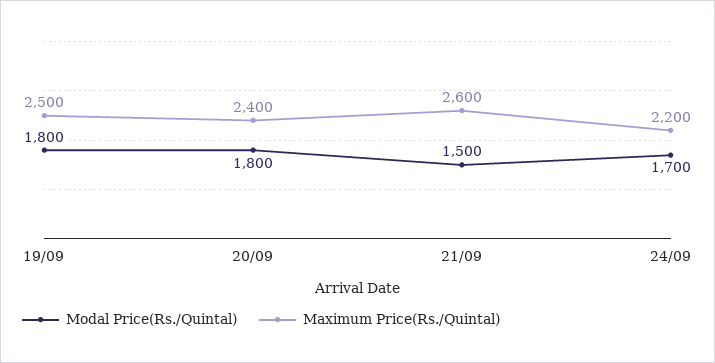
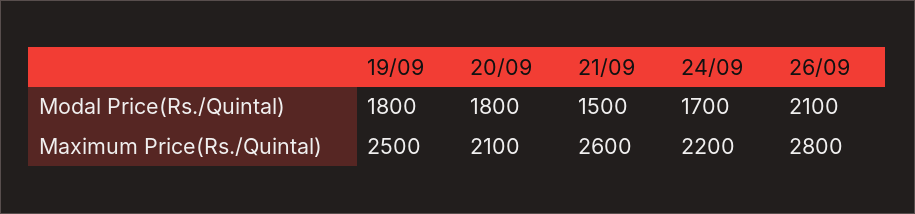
Maximum Price(Rs./Quintal), 20/09: 2400 -> 2100
Modal Price(Rs./Quintal), 26/09: none -> 2100
Maximum Price(Rs./Quintal), 26/09: none -> 2800

